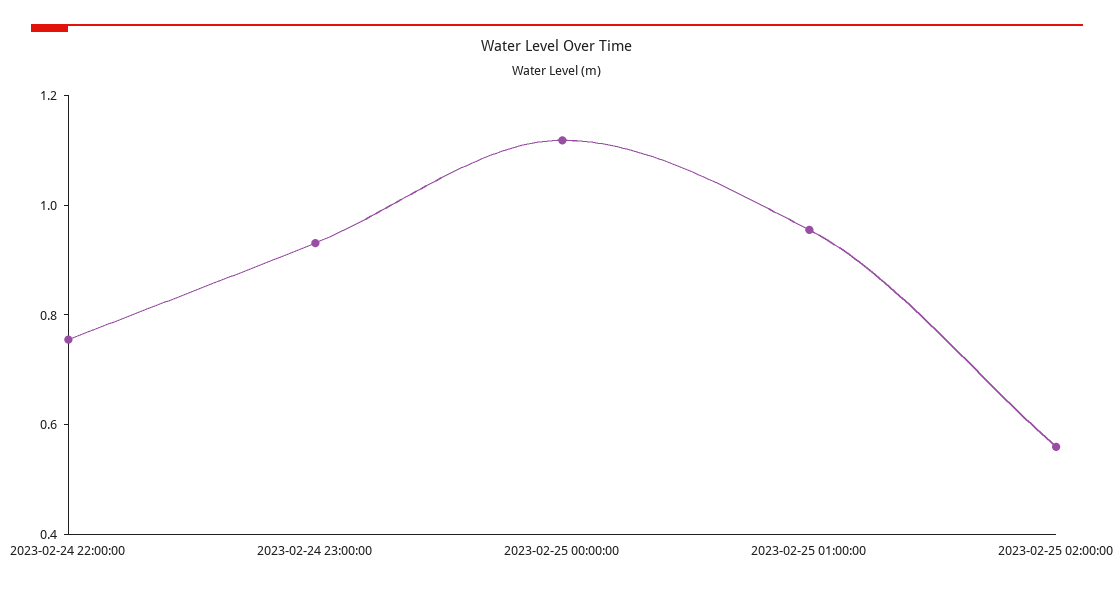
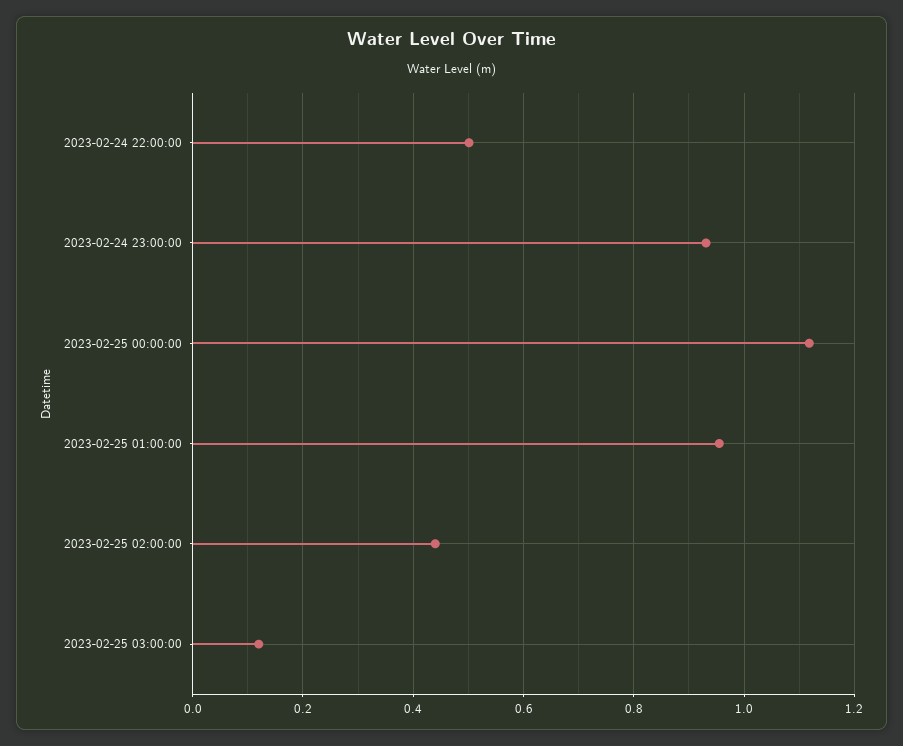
2023-02-24 22:00:00: 0.75 -> 0.5
2023-02-25 02:00:00: 0.55 -> 0.44
2023-02-25 03:00:00: none -> 0.12

